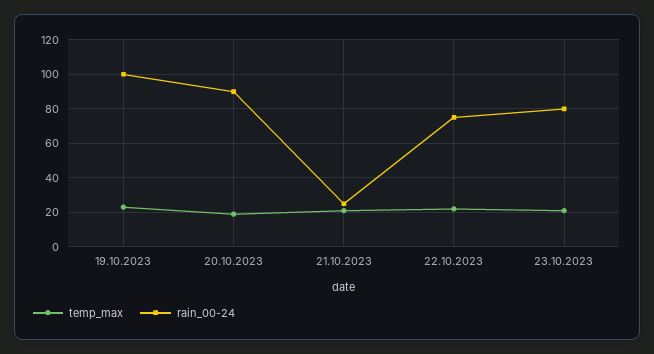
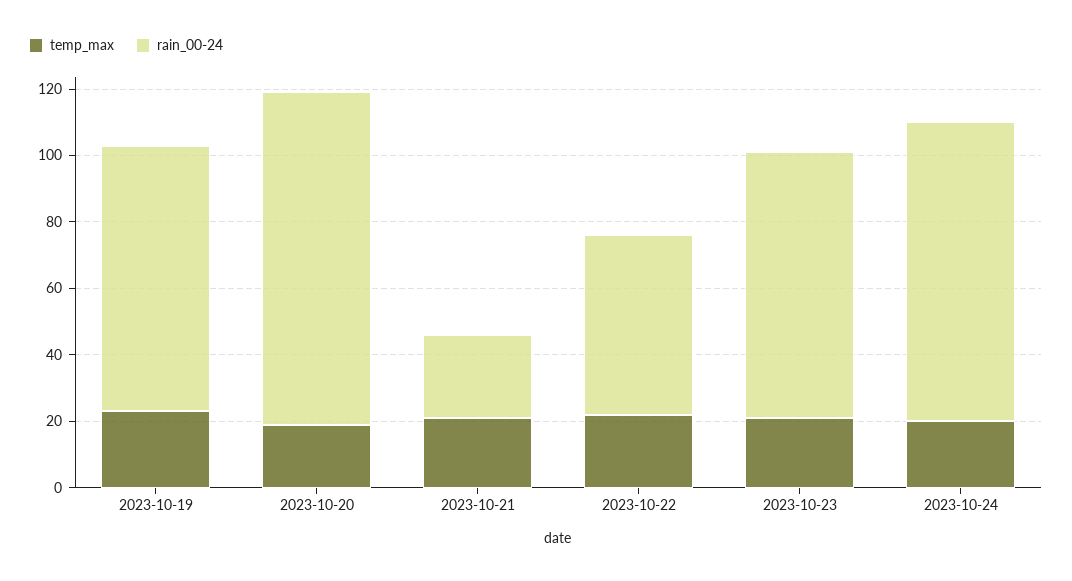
rain_00-24, 19.10.2023: 100 -> 80
rain_00-24, 20.10.2023: 90 -> 100
rain_00-24, 22.10.2023: 75 -> 55
temp_max, 2023-10-24: none -> 20
rain_00-24, 2023-10-24: none -> 90

